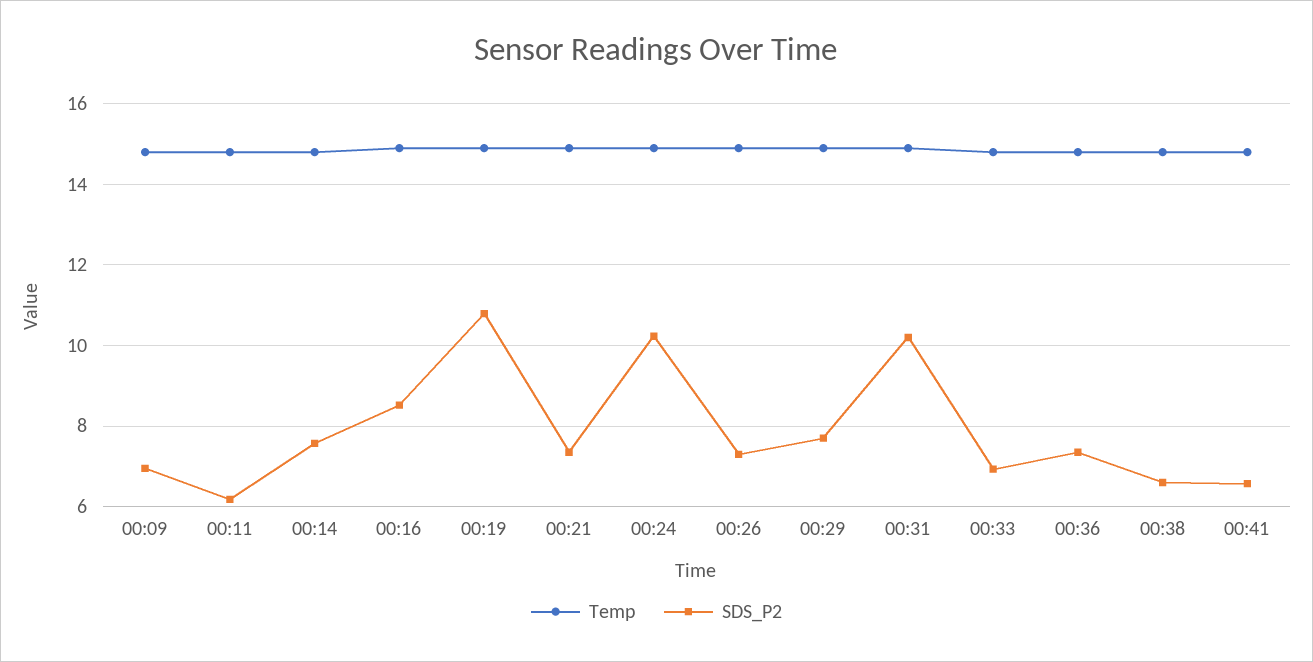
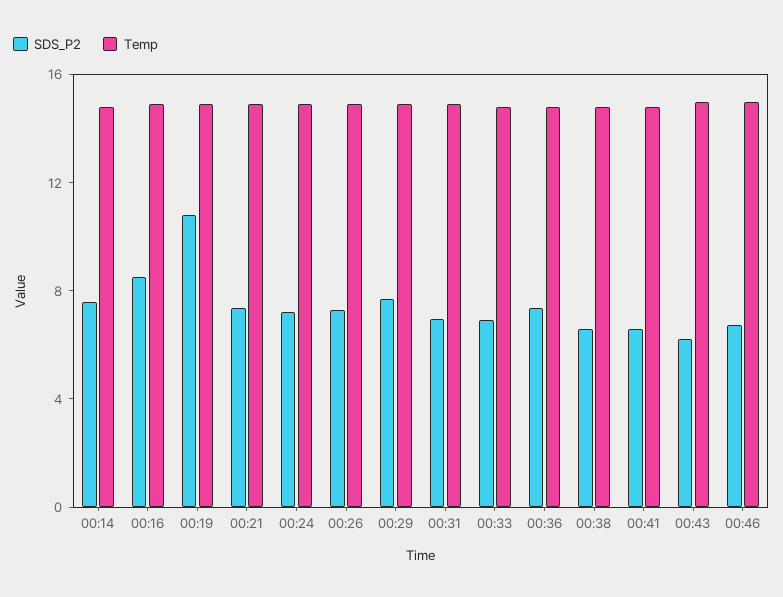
Temp, 00:09: 14.8 -> none
SDS_P2, 00:09: 7 -> none
Temp, 00:11: 14.8 -> none
SDS_P2, 00:11: 6.2 -> none
SDS_P2, 00:24: 10.2 -> 7
SDS_P2, 00:31: 10.2 -> 7
SDS_P2, 00:43: none -> 6
Temp, 00:43: none -> 15
SDS_P2, 00:46: none -> 7
Temp, 00:46: none -> 15

